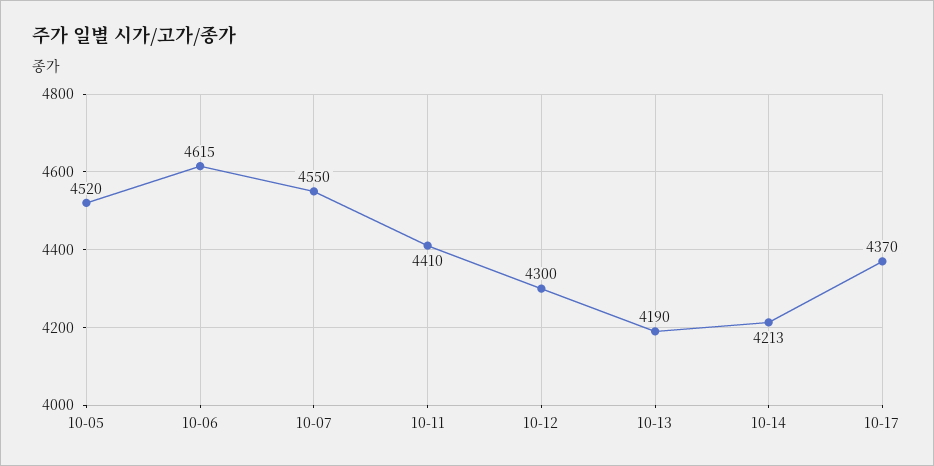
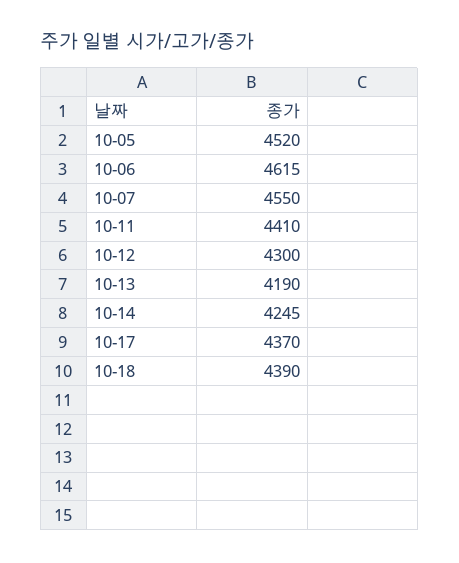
10-14: 4213 -> 4245
10-18: none -> 4390

